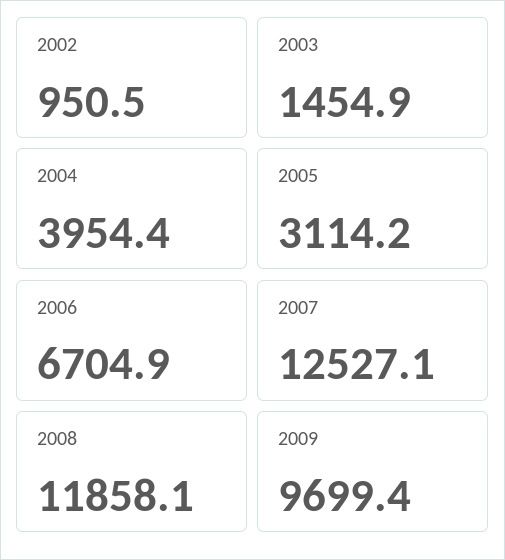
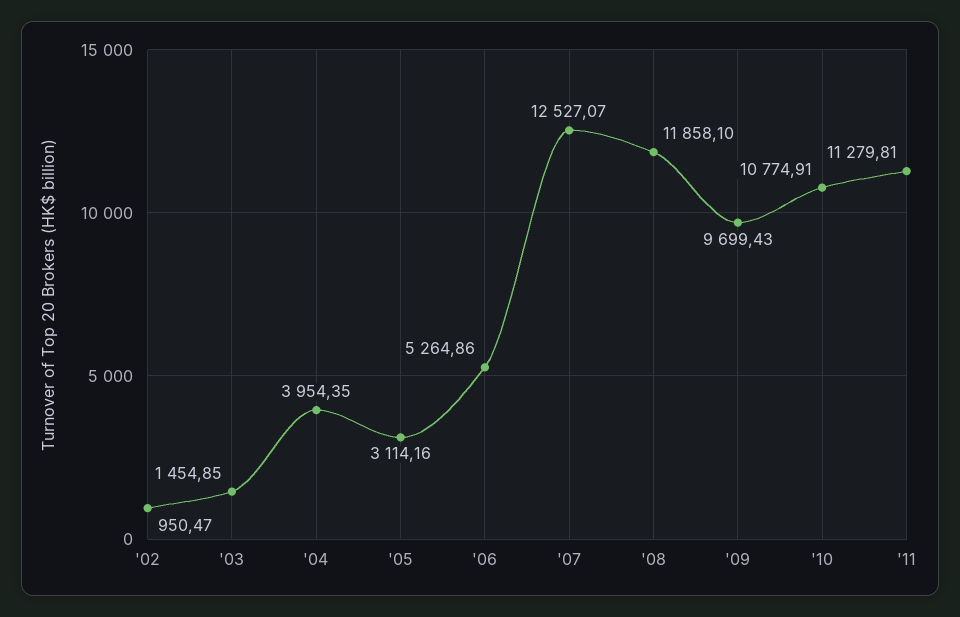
2006: 6704.9 -> 5264.86
'10: none -> 10774.91
'11: none -> 11279.81

